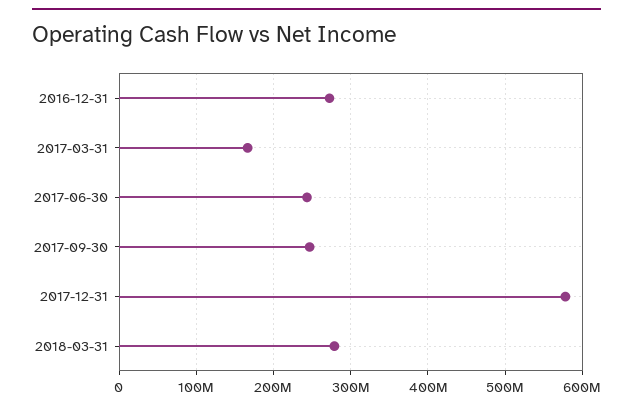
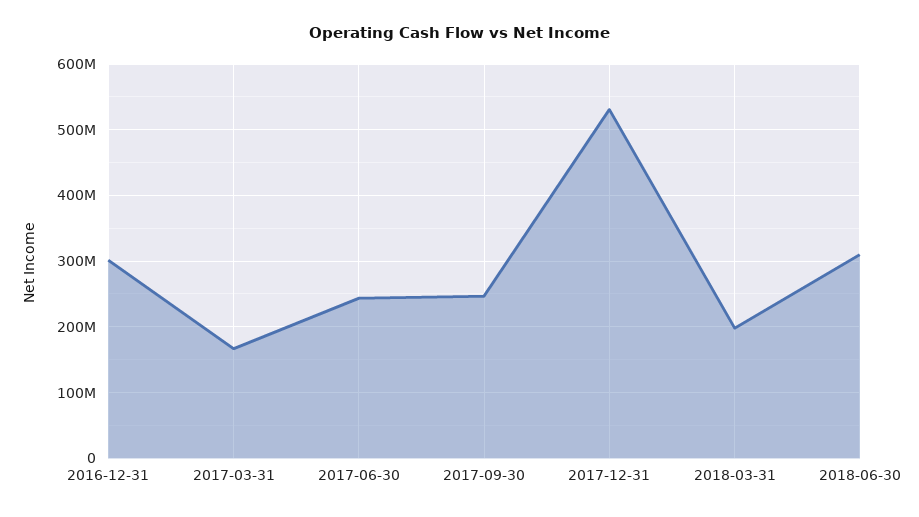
2016-12-31: 270000000 -> 300000000
2017-12-31: 580000000 -> 530000000
2018-03-31: 280000000 -> 200000000
2018-06-30: none -> 310000000

